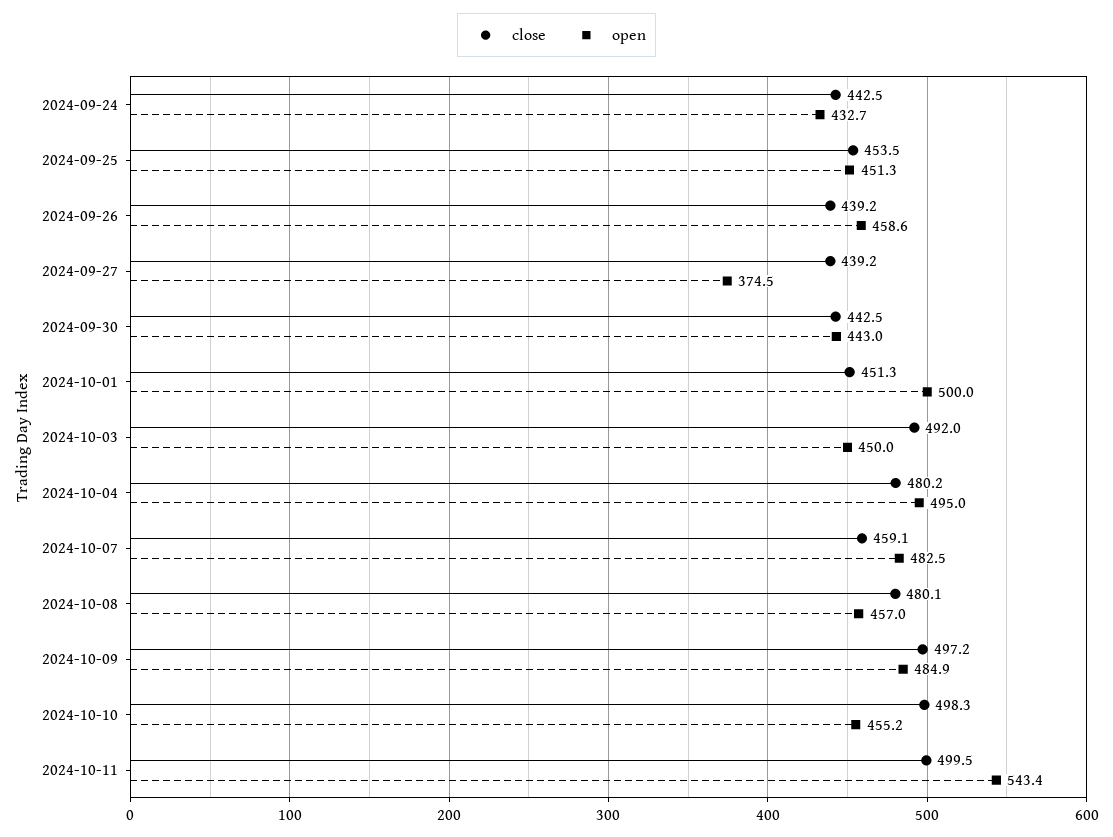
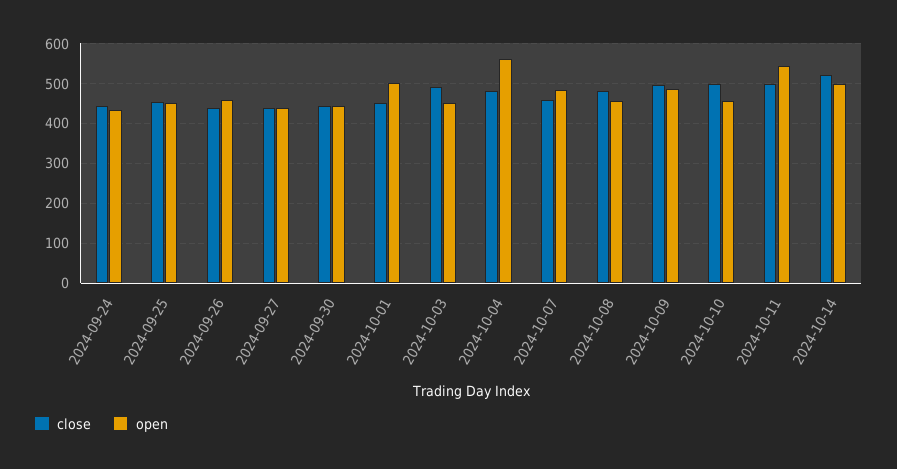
open, 2024-09-27: 374.5 -> 440
open, 2024-10-04: 495 -> 560
close, 2024-10-14: none -> 520
open, 2024-10-14: none -> 500

